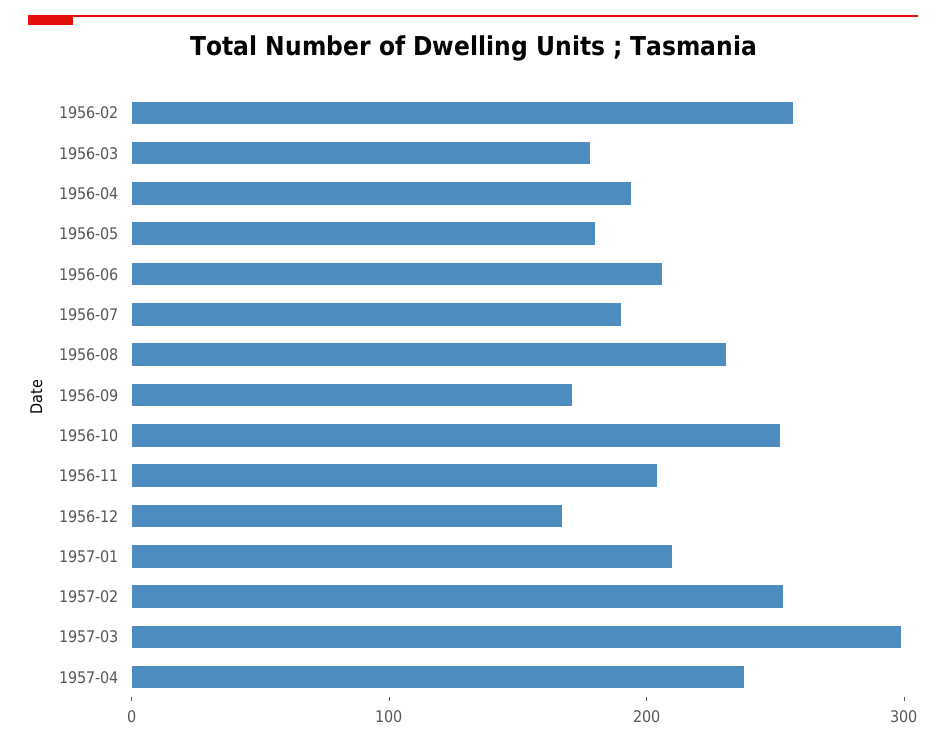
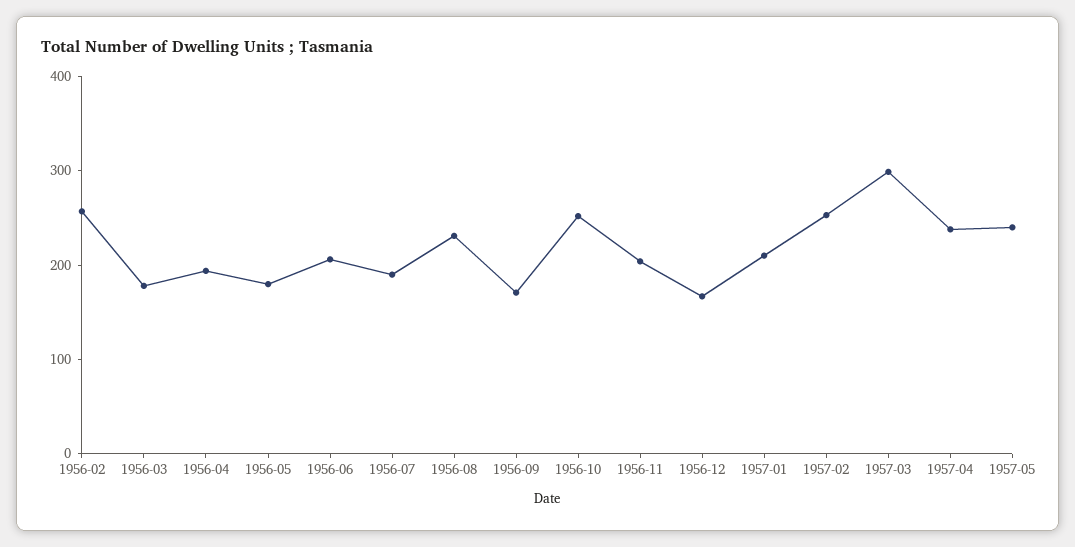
1957-05: none -> 240

